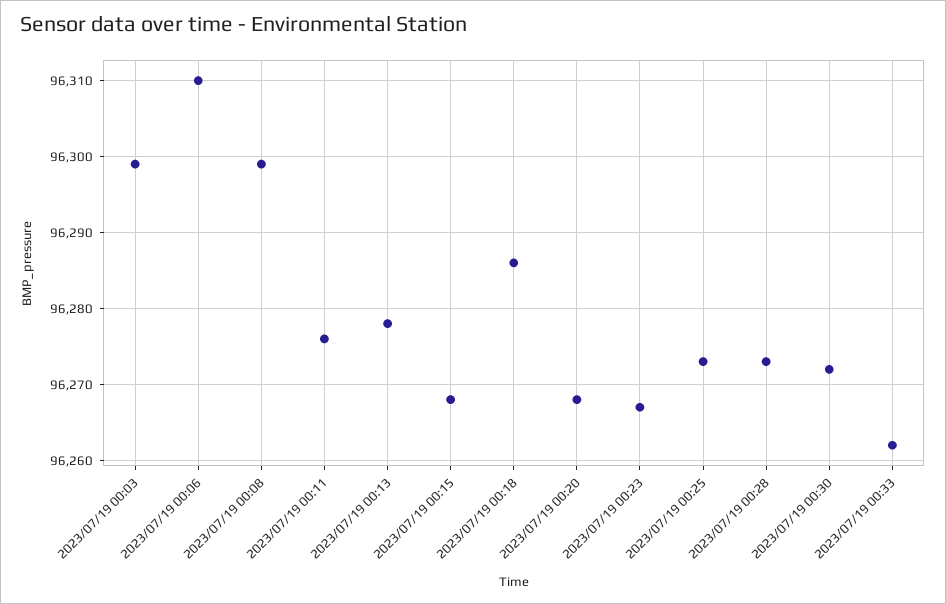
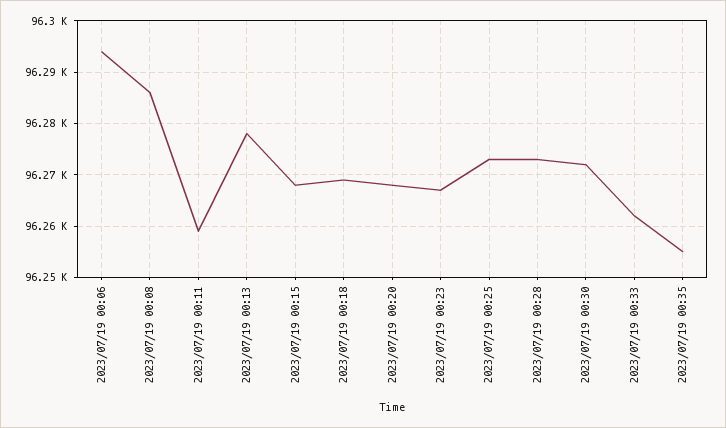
2023/07/19 00:03: 96299 -> none
2023/07/19 00:06: 96310 -> 96295
2023/07/19 00:08: 96299 -> 96285
2023/07/19 00:11: 96276 -> 96260
2023/07/19 00:18: 96286 -> 96270
2023/07/19 00:35: none -> 96255

